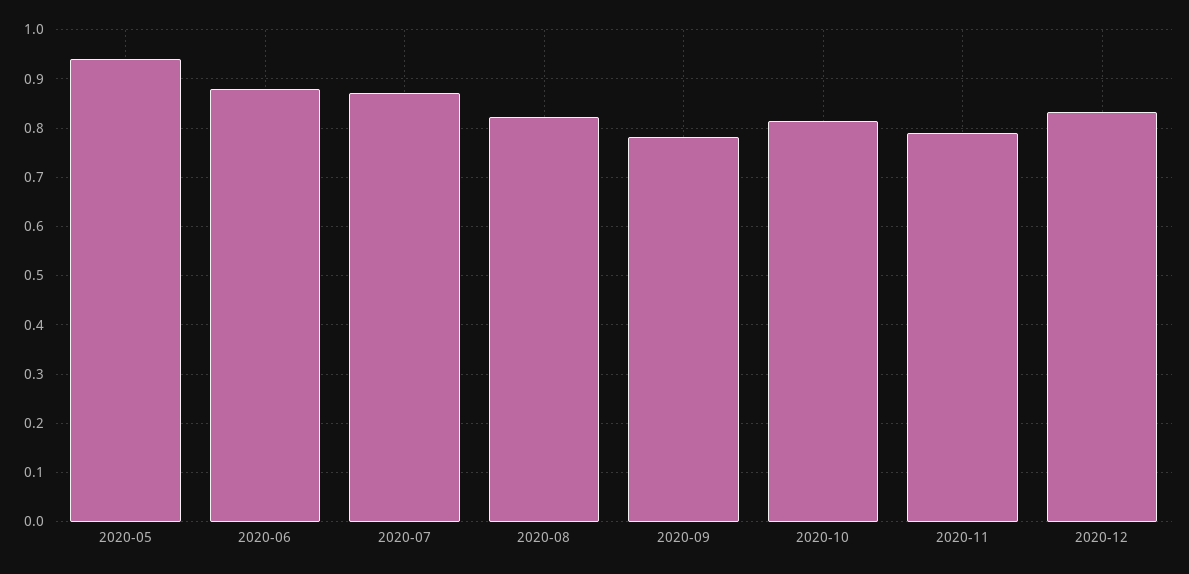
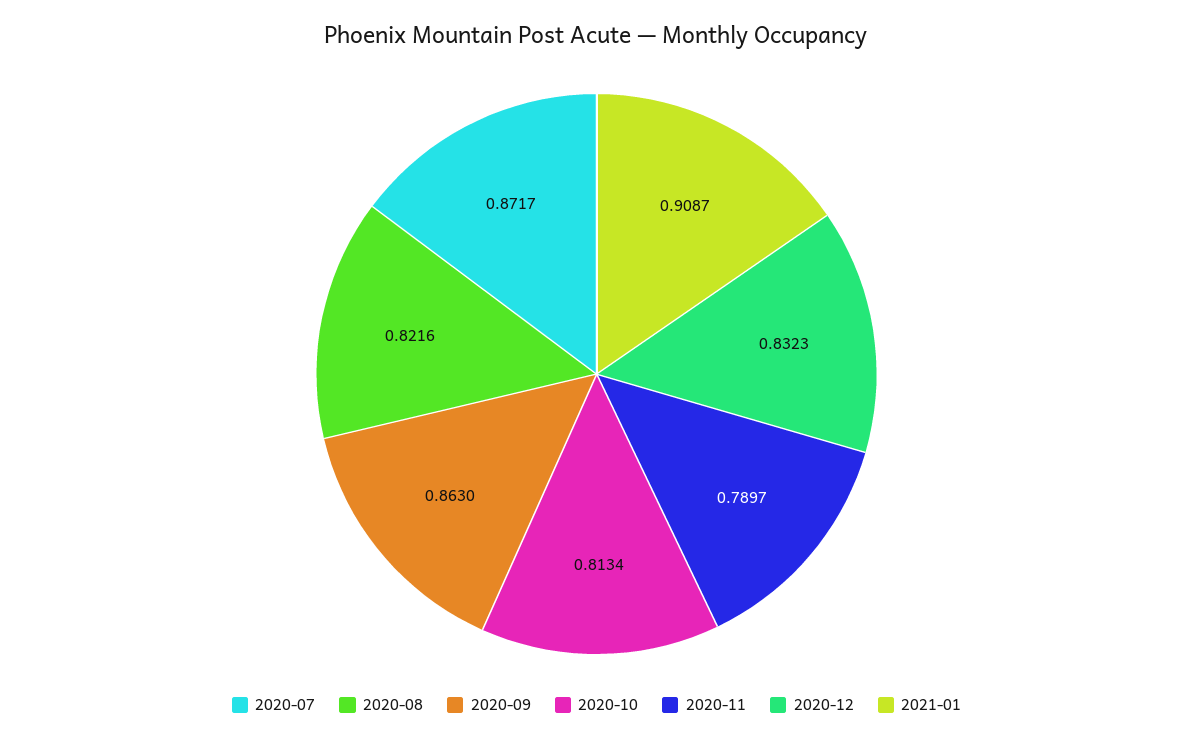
2020-05: 0.94 -> none
2020-06: 0.88 -> none
2020-09: 0.78 -> 0.863
2021-01: none -> 0.9087

